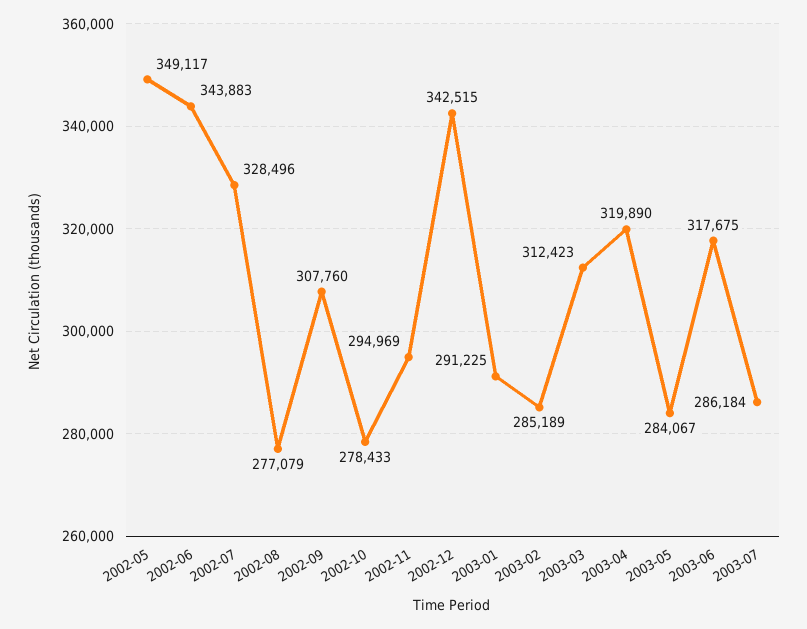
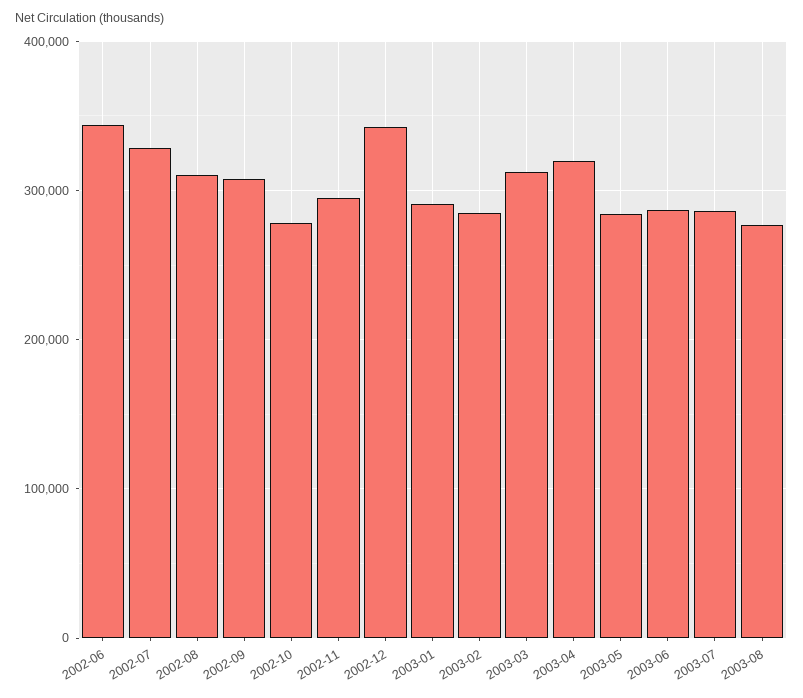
2002-05: 349117 -> none
2002-08: 277079 -> 310000
2003-06: 317675 -> 290000
2003-08: none -> 280000

